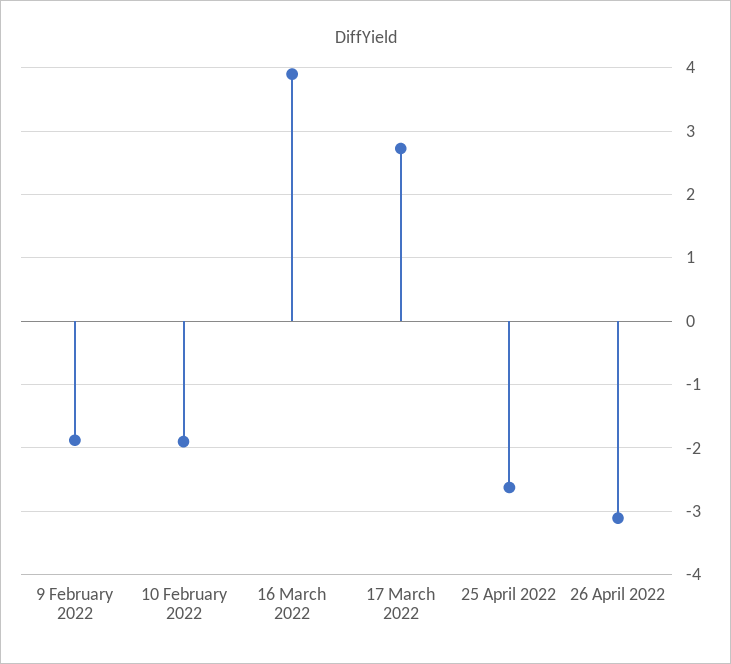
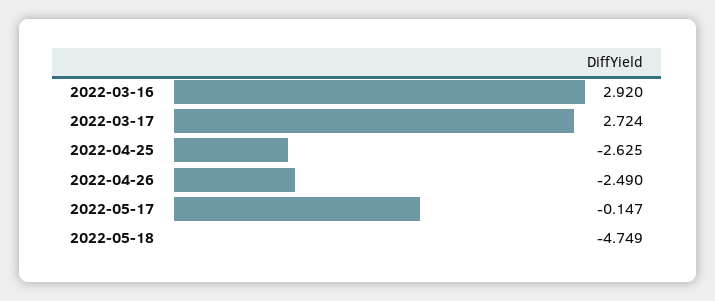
9 February 2022: -1.9 -> none
10 February 2022: -1.9 -> none
16 March 2022: 3.9 -> 2.92
26 April 2022: -3.1 -> -2.49
2022-05-17: none -> -0.147
2022-05-18: none -> -4.749

